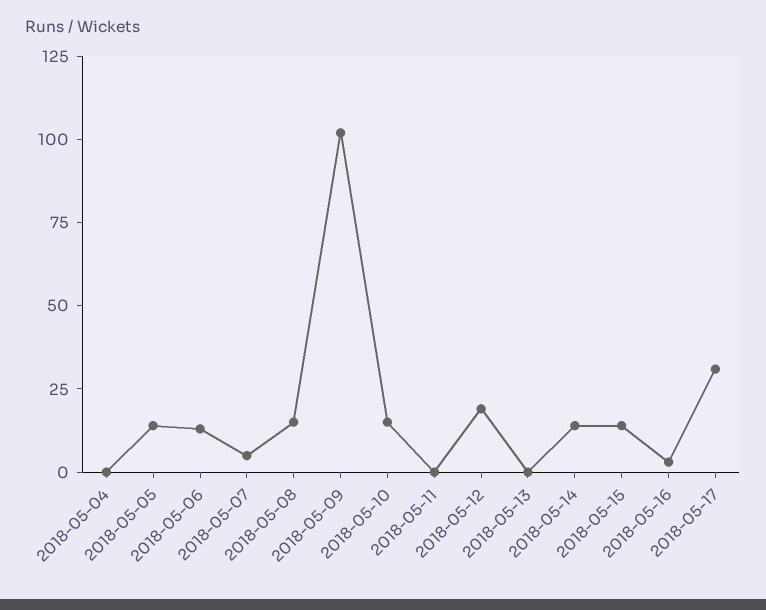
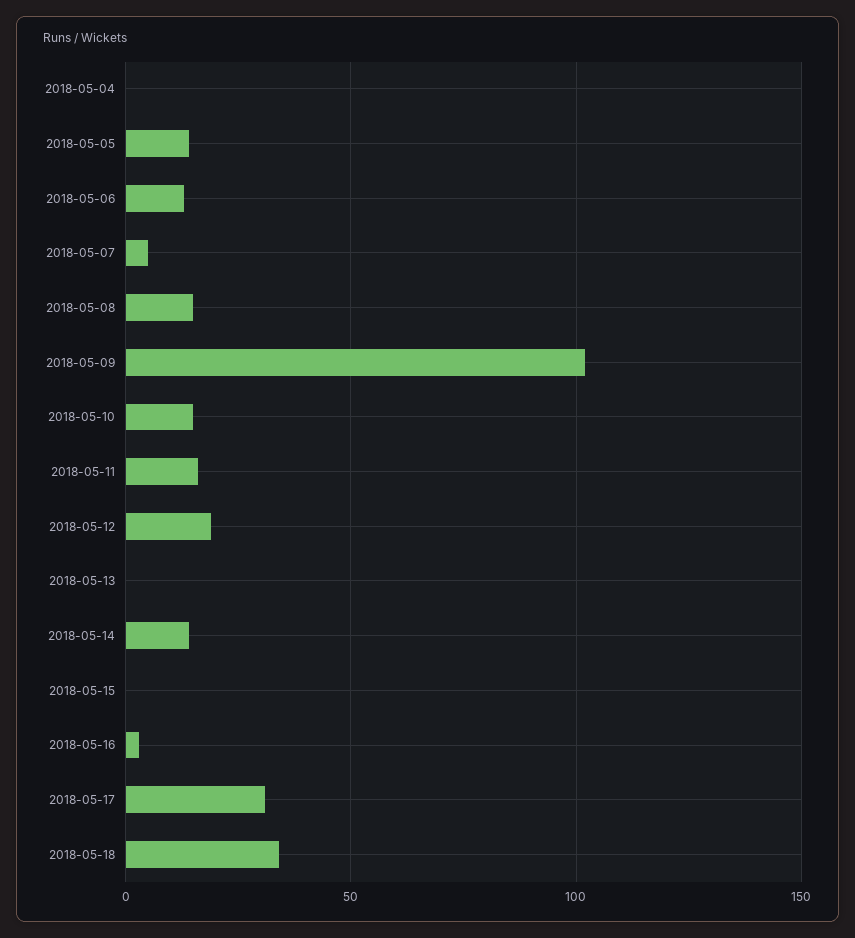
2018-05-11: 0 -> 15
2018-05-15: 15 -> 0
2018-05-18: none -> 35

